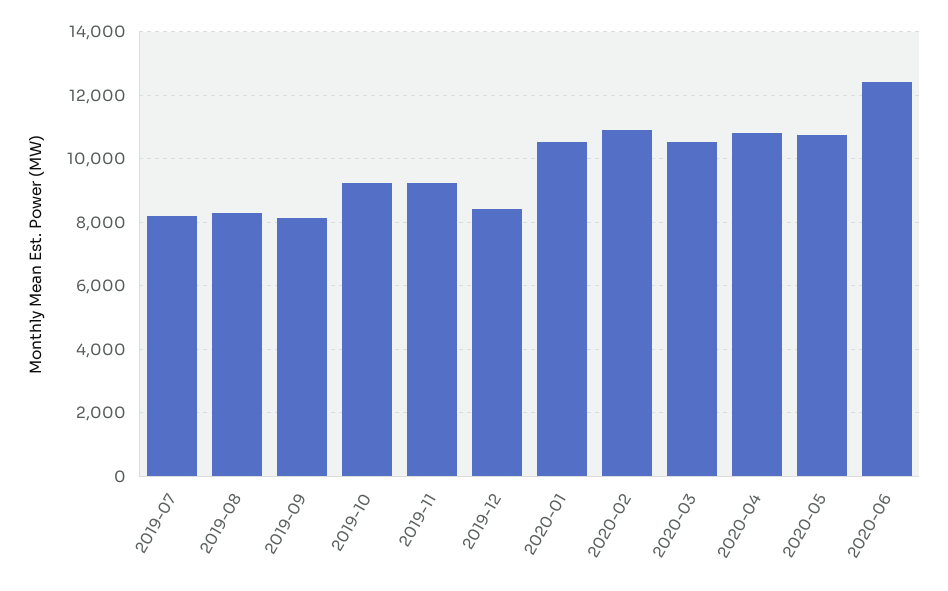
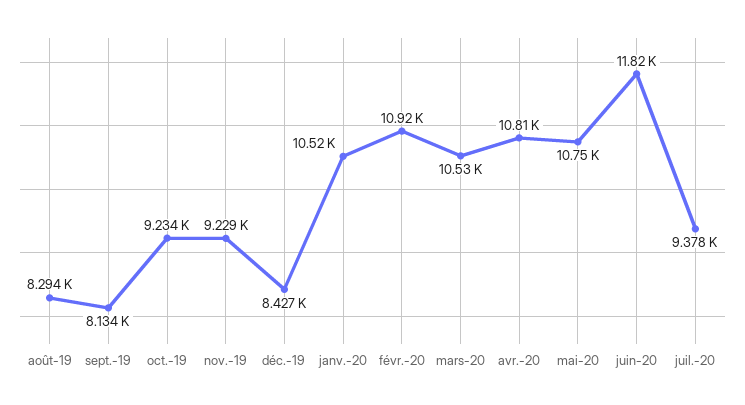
2019-07: 8200 -> none
2020-06: 12400 -> 11820
juil.-20: none -> 9378

